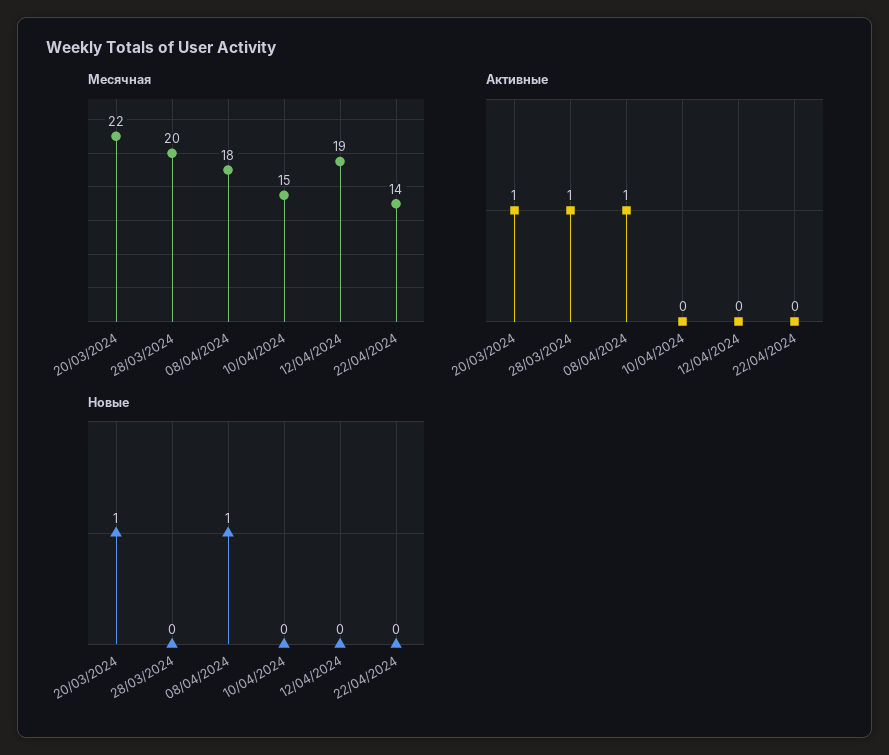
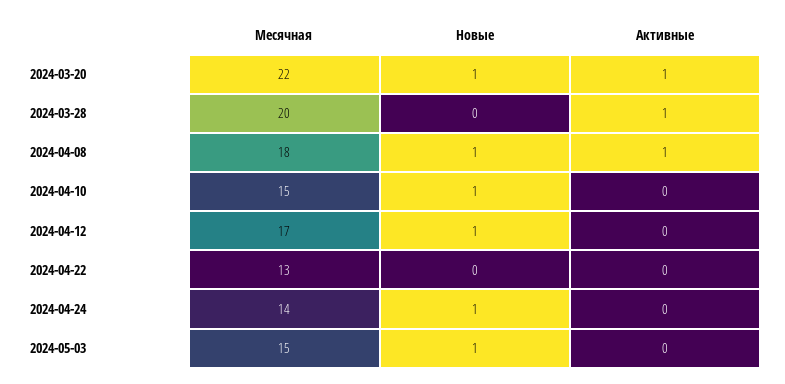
Месячная, 12/04/2024: 19 -> 17
Месячная, 22/04/2024: 14 -> 13
Новые, 10/04/2024: 0 -> 1
Новые, 12/04/2024: 0 -> 1
Месячная, 2024-04-24: none -> 14
Новые, 2024-04-24: none -> 1
Активные, 2024-04-24: none -> 0
Месячная, 2024-05-03: none -> 15
Новые, 2024-05-03: none -> 1
Активные, 2024-05-03: none -> 0

